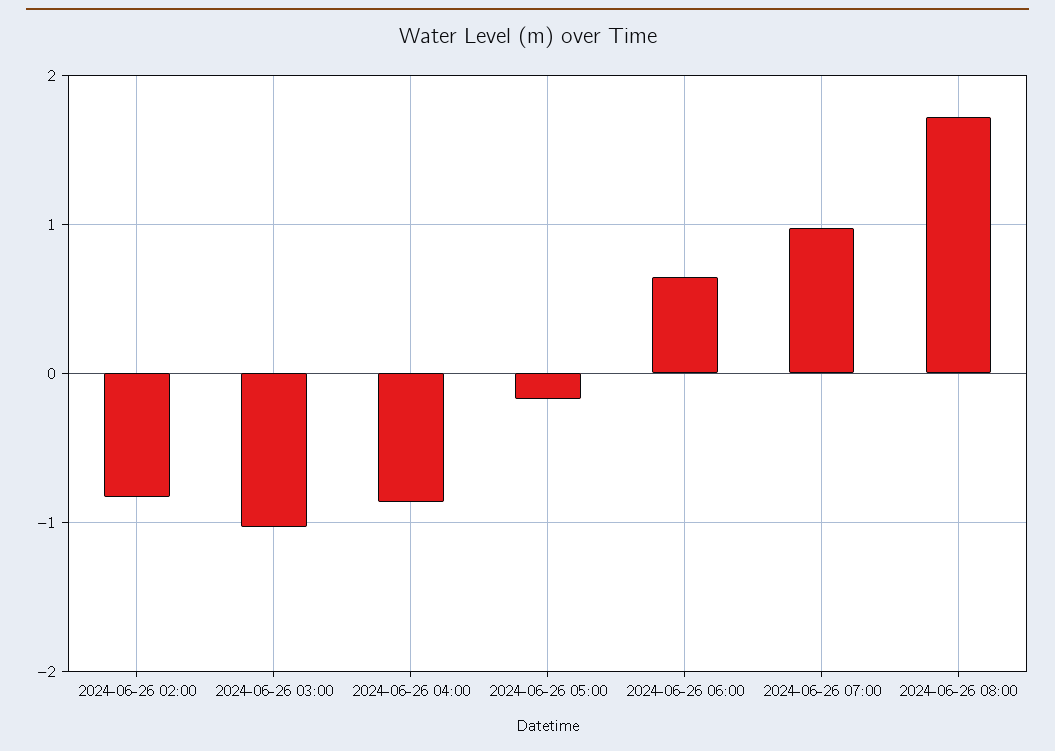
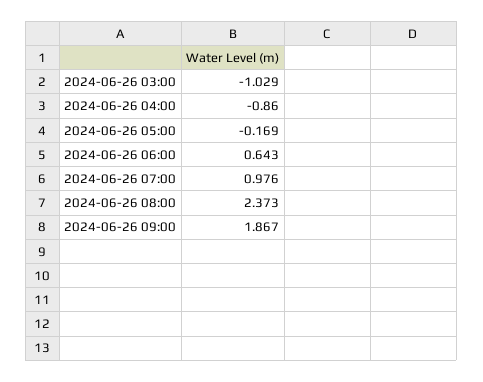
2024-06-26 02:00: -0.8 -> none
2024-06-26 08:00: 1.7 -> 2.373
2024-06-26 09:00: none -> 1.867

